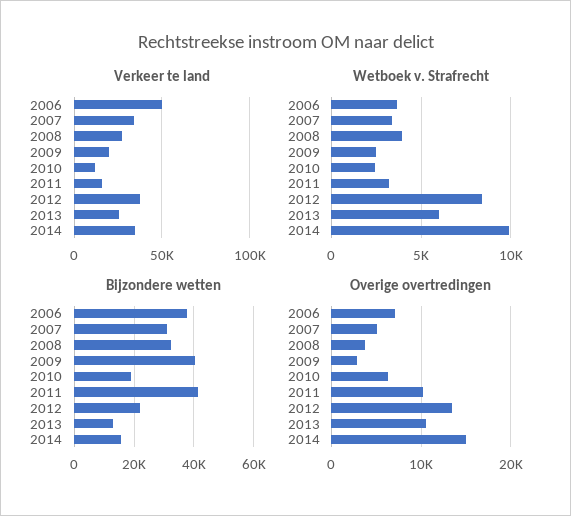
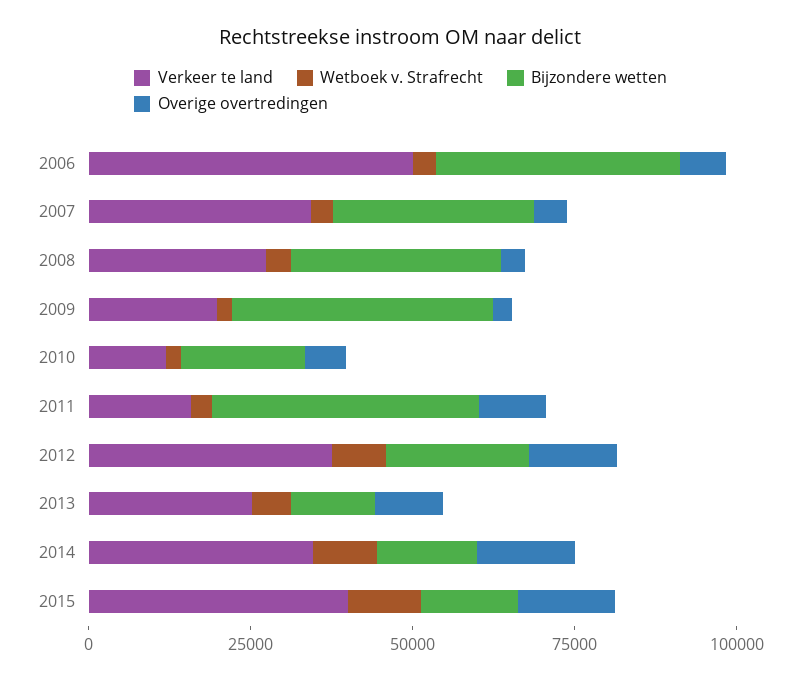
Verkeer te land, 2015: none -> 40000
Wetboek v. Strafrecht, 2015: none -> 10000
Bijzondere wetten, 2015: none -> 15000
Overige overtredingen, 2015: none -> 15000

